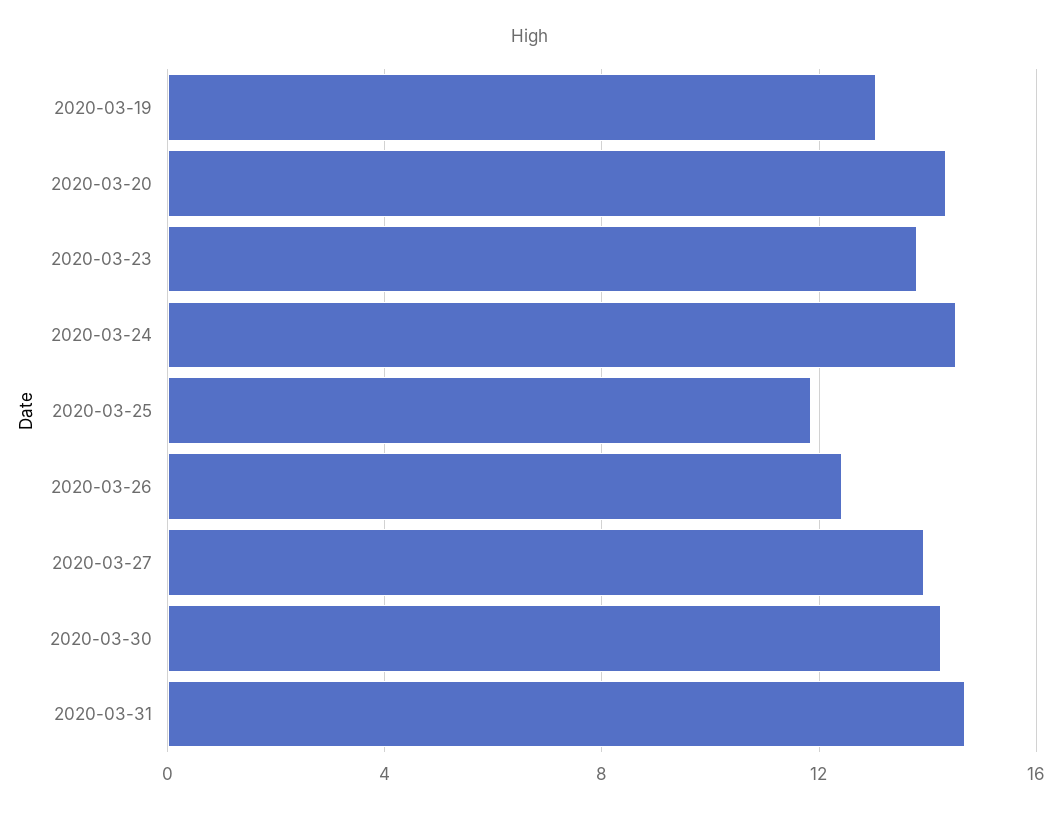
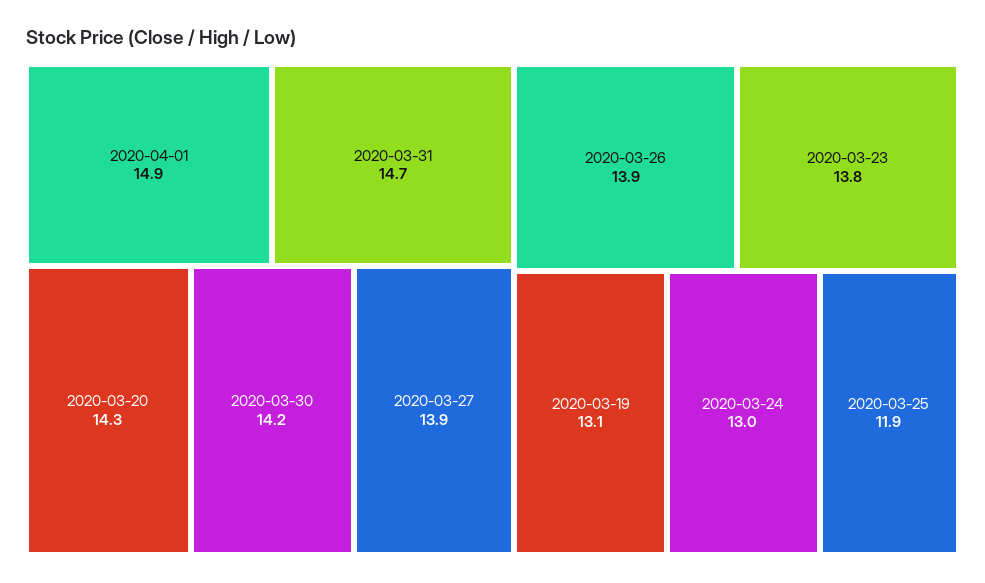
2020-03-24: 14.5 -> 13
2020-03-26: 12.5 -> 13.9
2020-04-01: none -> 14.9

